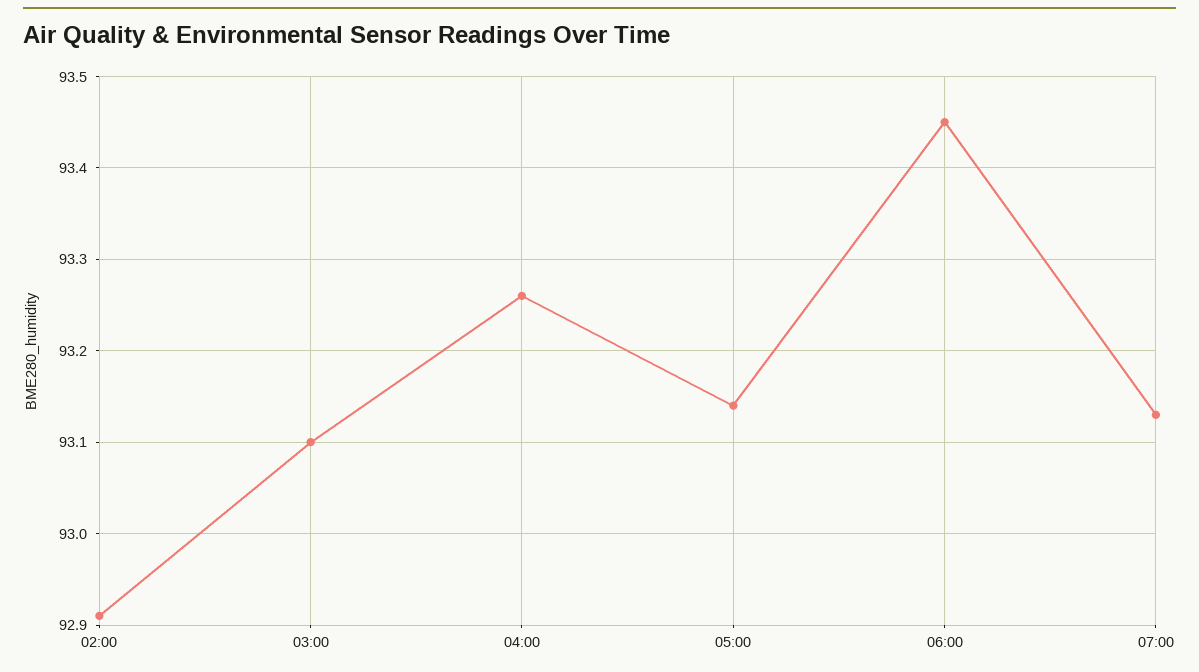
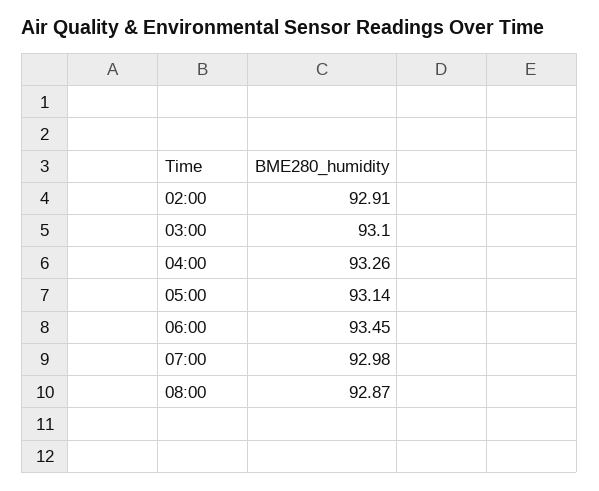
07:00: 93.13 -> 92.98
08:00: none -> 92.87

